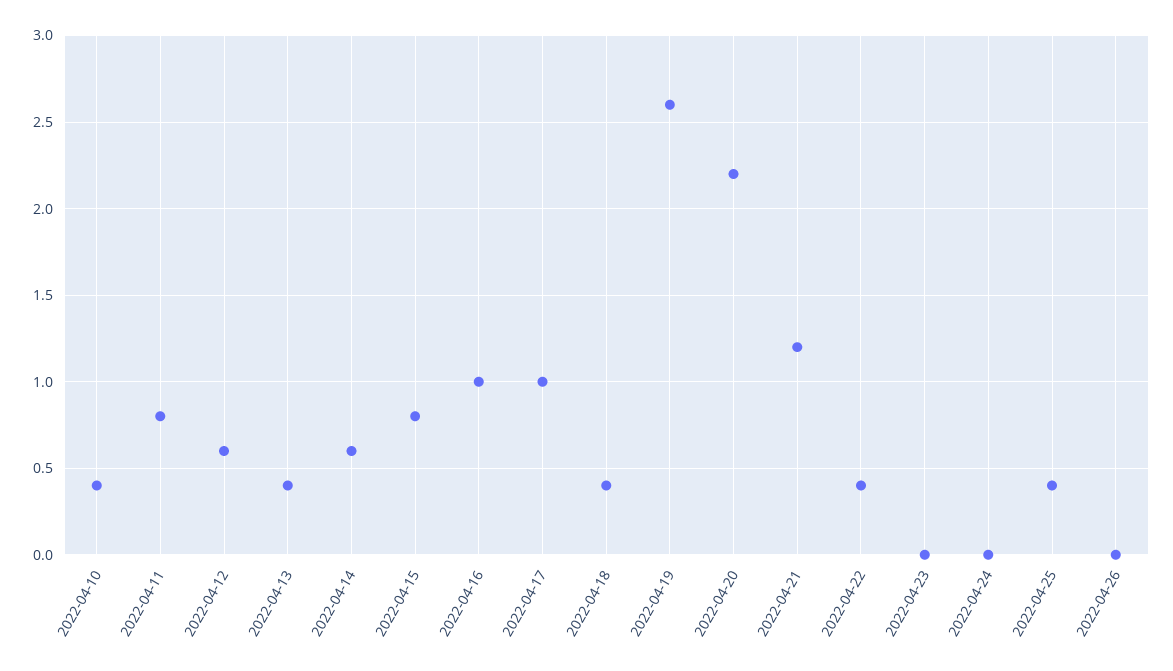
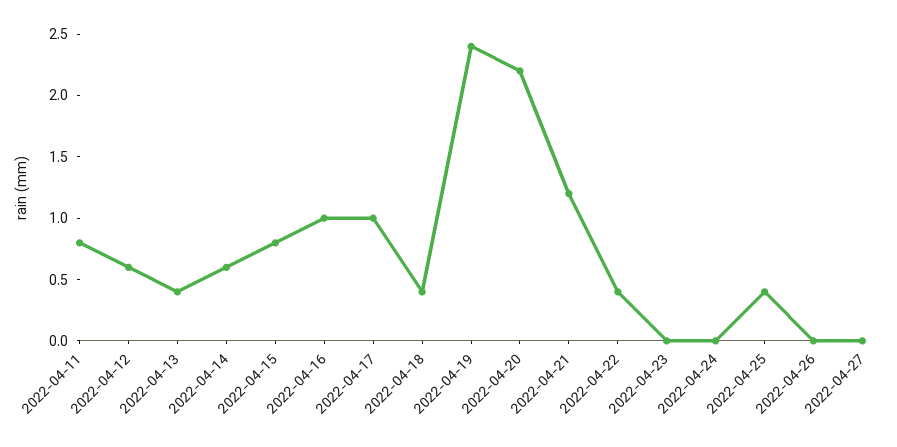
2022-04-10: 0.4 -> none
2022-04-19: 2.6 -> 2.4
2022-04-27: none -> 0

